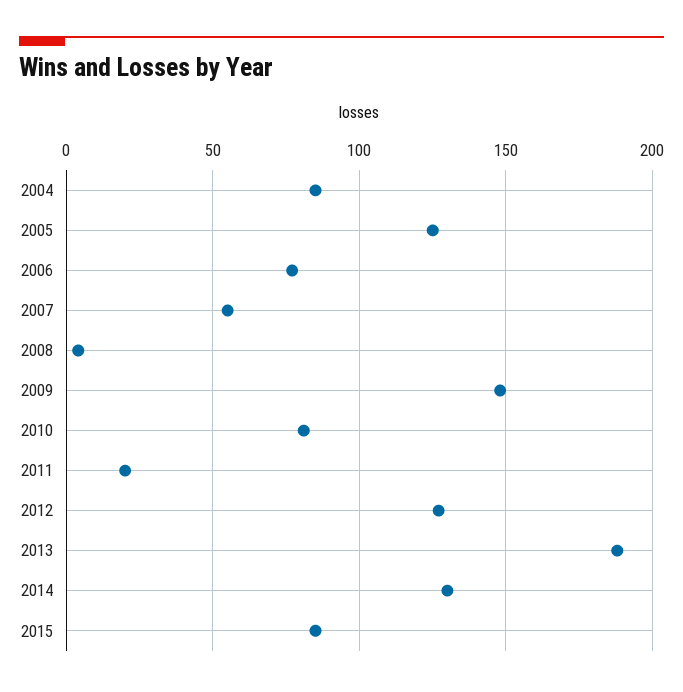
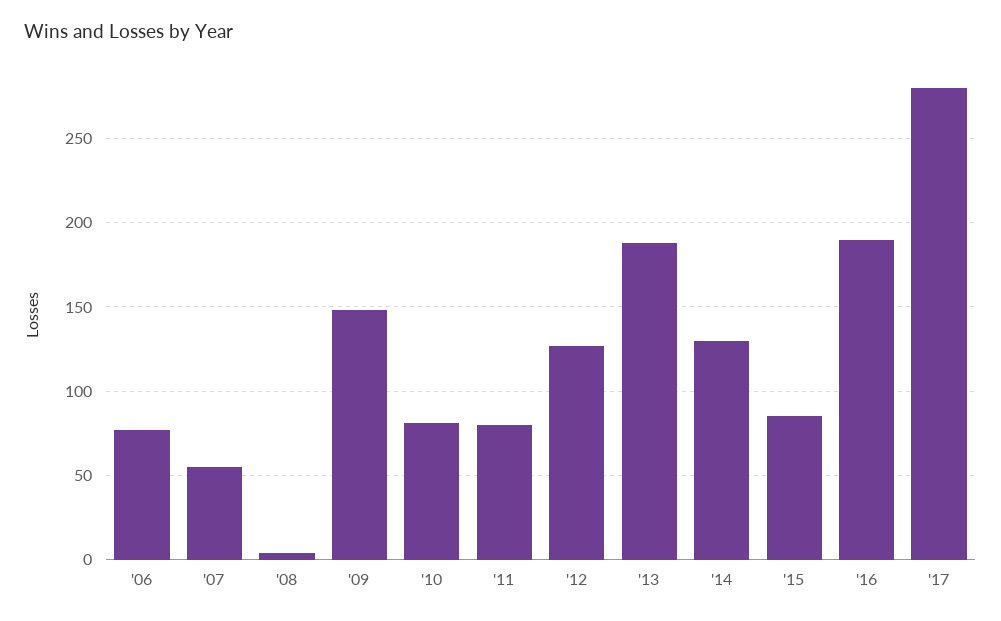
2004: 85 -> none
2005: 125 -> none
2011: 20 -> 80
'16: none -> 190
'17: none -> 280

